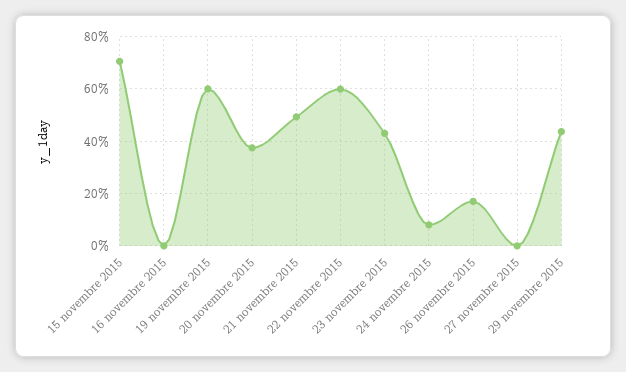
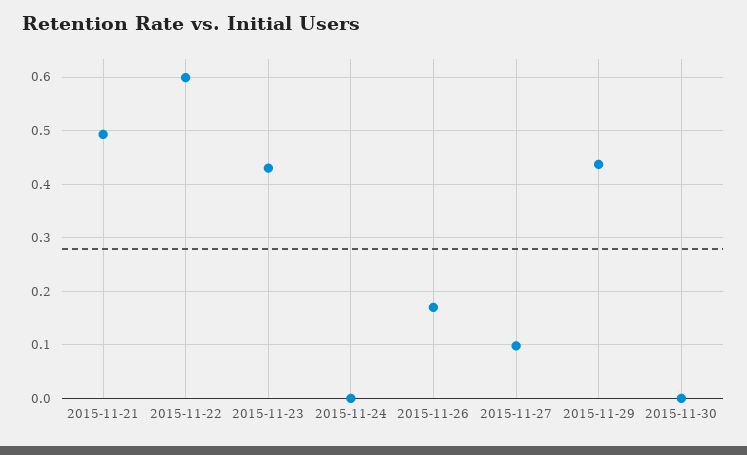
15 novembre 2015: 0.7 -> none
16 novembre 2015: 0 -> none
19 novembre 2015: 0.6 -> none
20 novembre 2015: 0.375 -> none
24 novembre 2015: 0.075 -> 0
27 novembre 2015: 0 -> 0.1
2015-11-30: none -> 0

